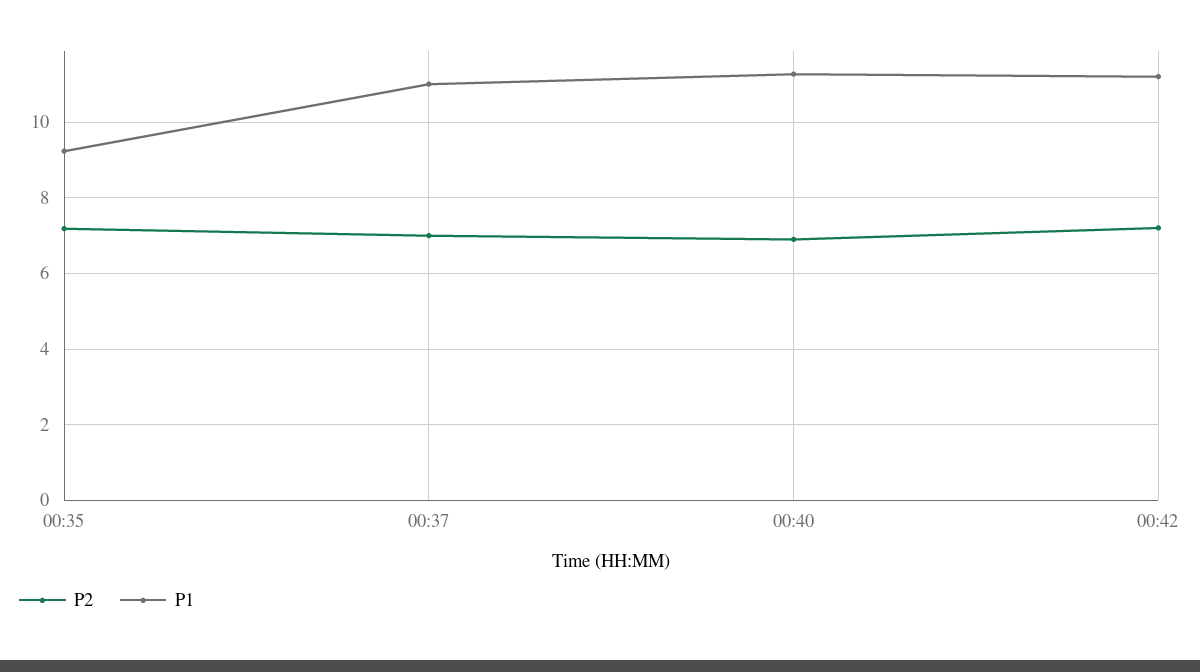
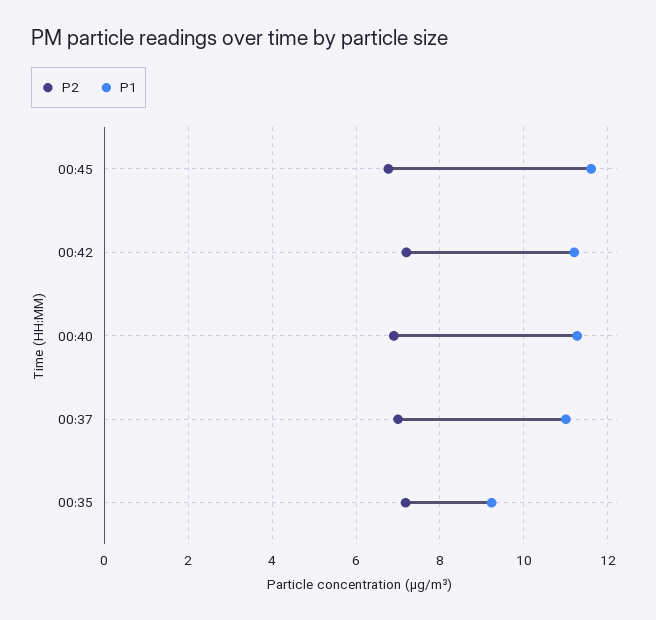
P2, 00:45: none -> 6.8
P1, 00:45: none -> 11.6

